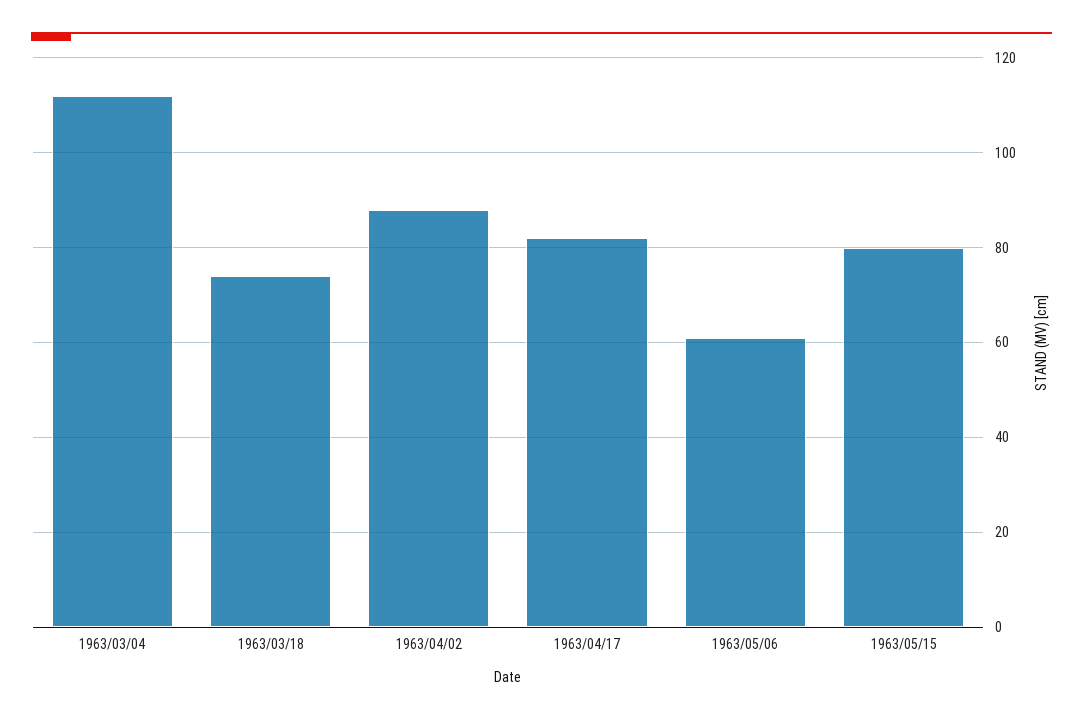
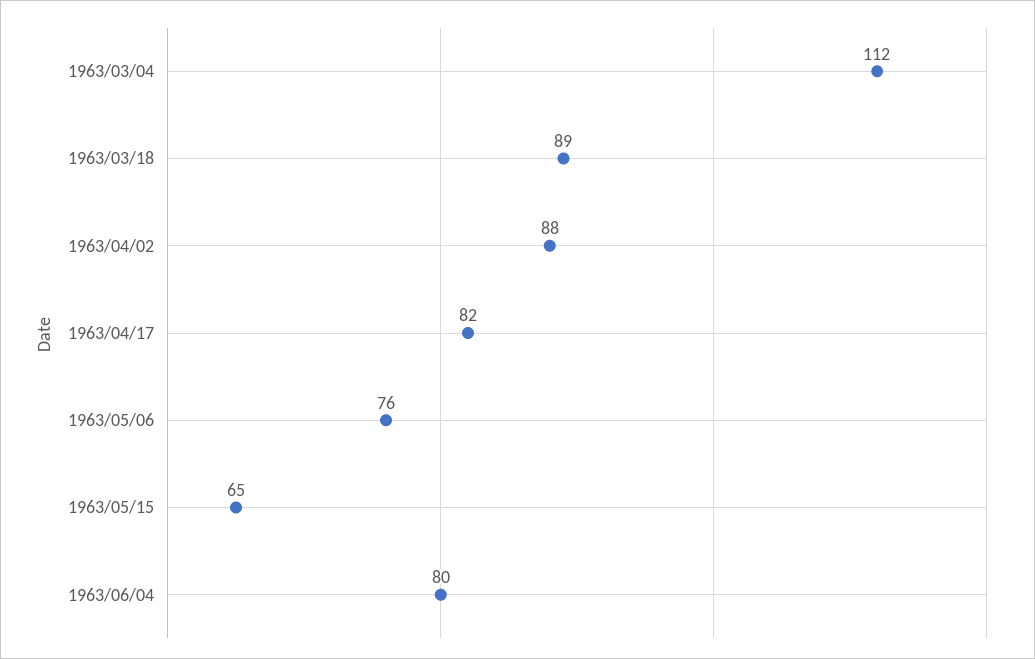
1963/03/18: 75 -> 89
1963/05/06: 60 -> 76
1963/05/15: 80 -> 65
1963/06/04: none -> 80

